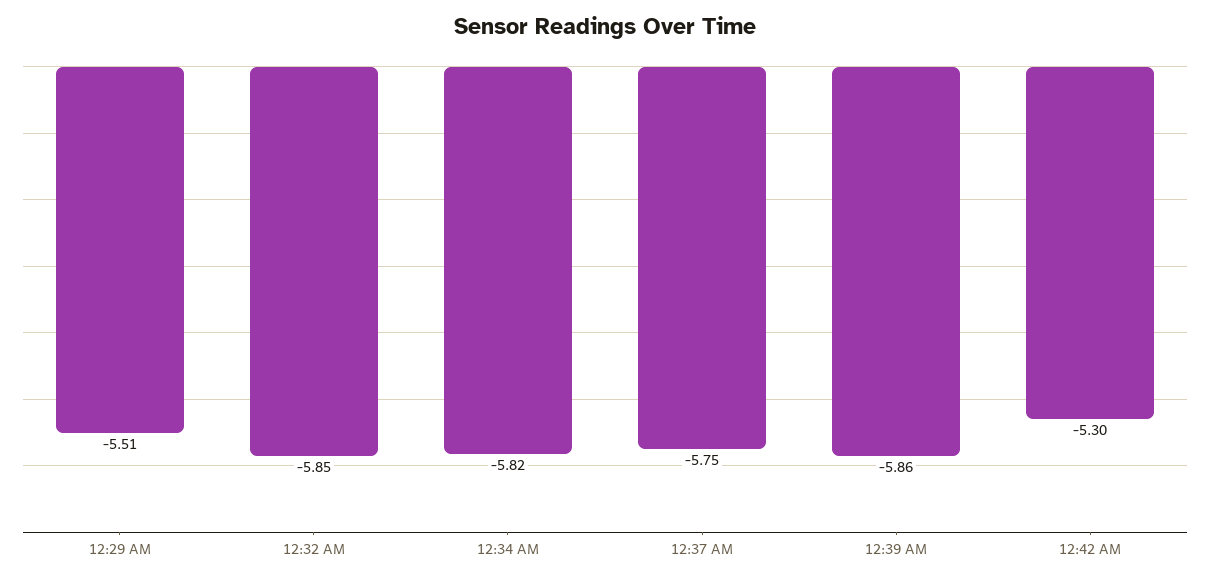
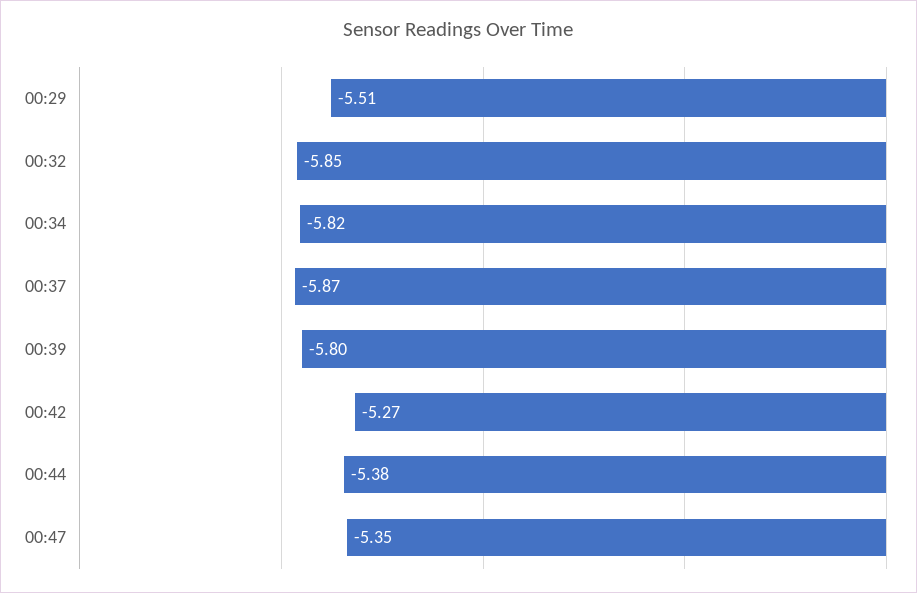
12:37 AM: -5.75 -> -5.87
12:39 AM: -5.86 -> -5.8
12:42 AM: -5.3 -> -5.27
00:44: none -> -5.38
00:47: none -> -5.35

